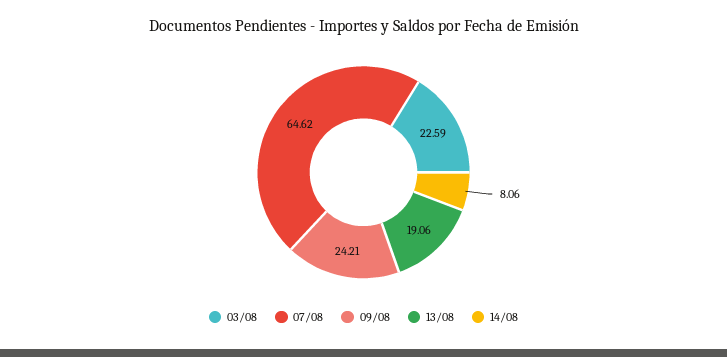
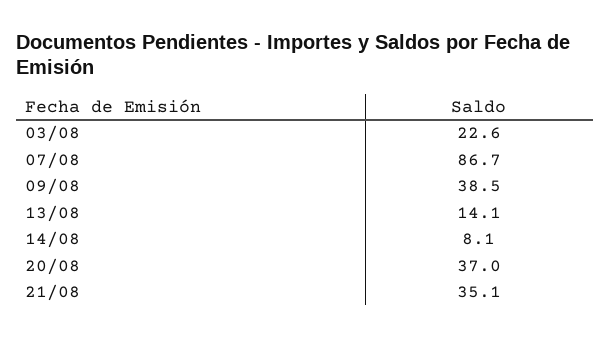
07/08: 64.62 -> 86.7
09/08: 24.21 -> 38.5
13/08: 19.06 -> 14.1
20/08: none -> 37
21/08: none -> 35.1

